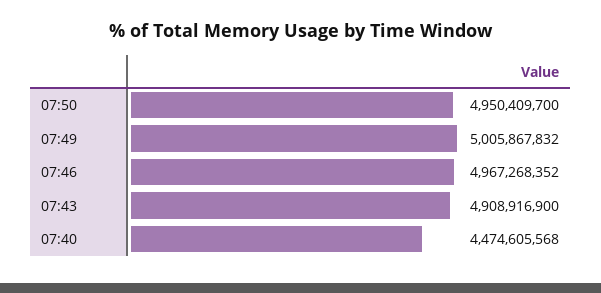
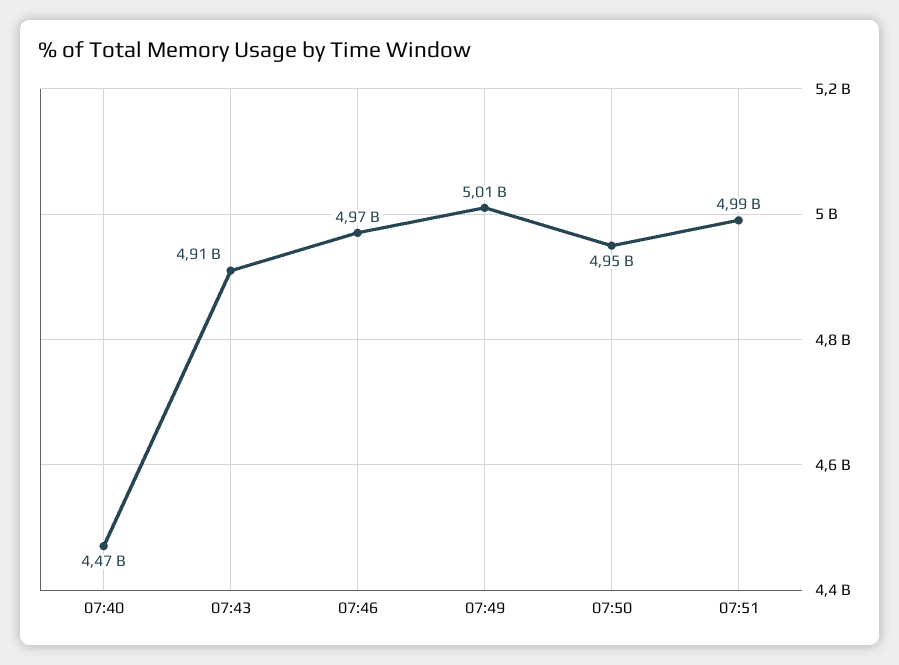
07:51: none -> 4990000000

